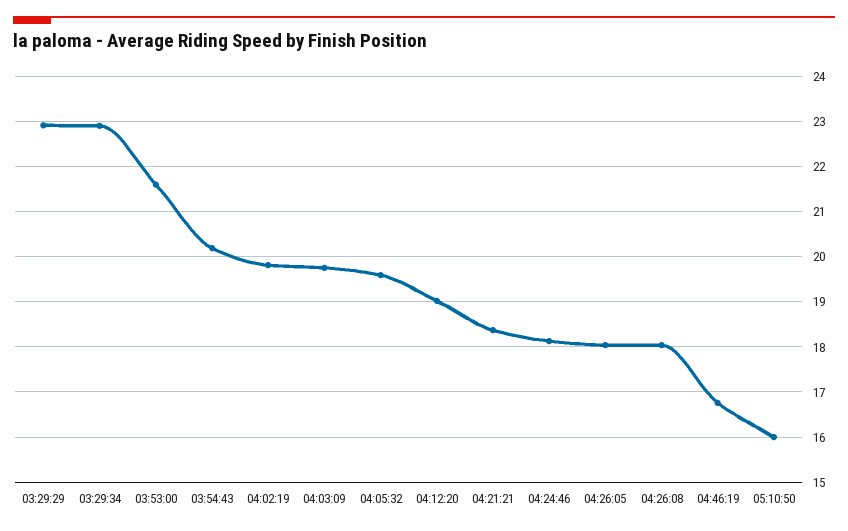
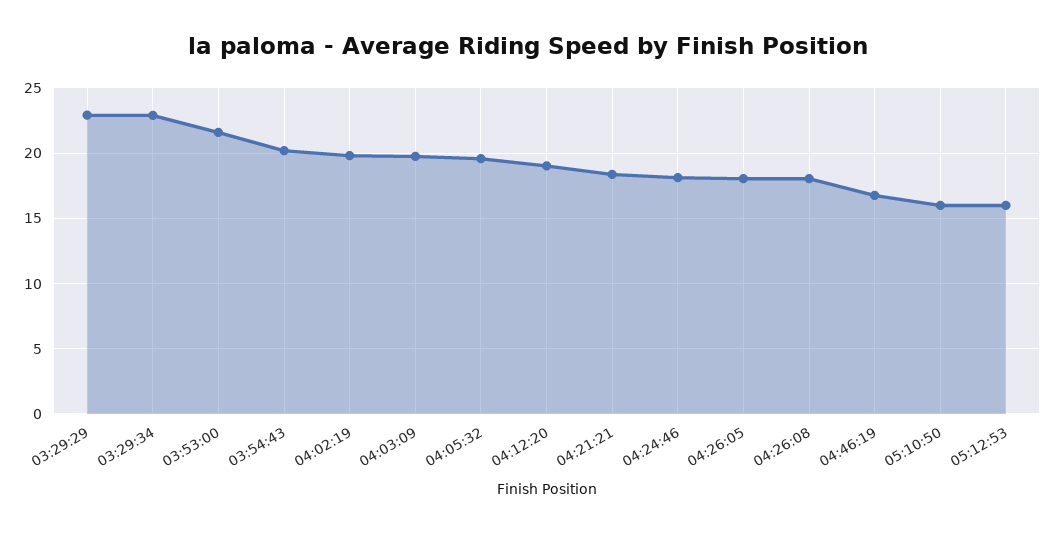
05:12:53: none -> 16

